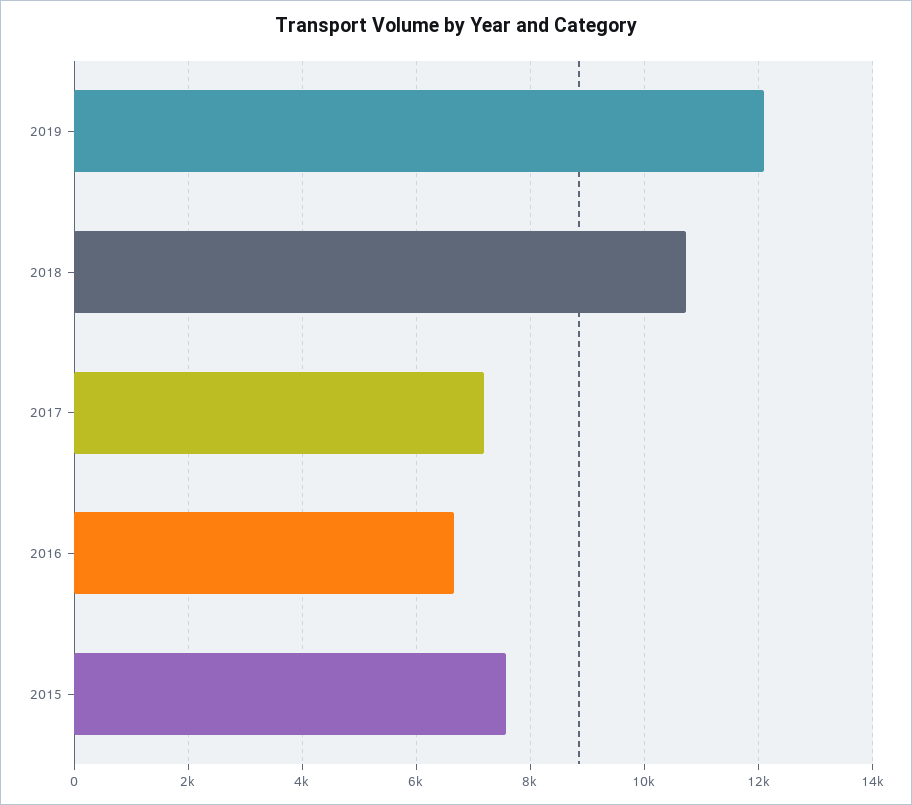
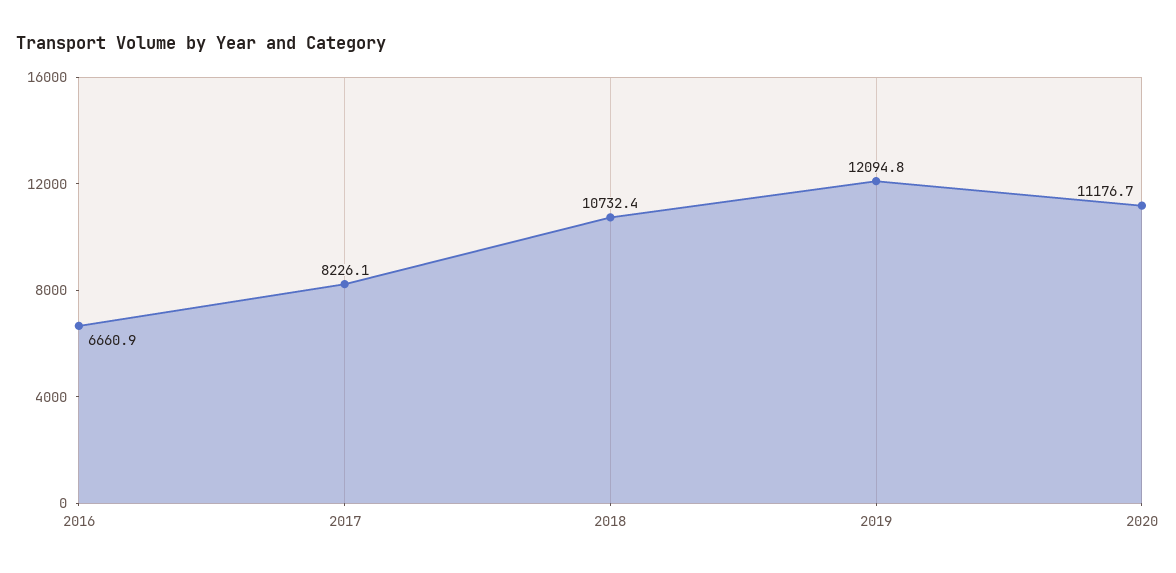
2017: 7200 -> 8226.1
2015: 7600 -> none
2020: none -> 11176.7

